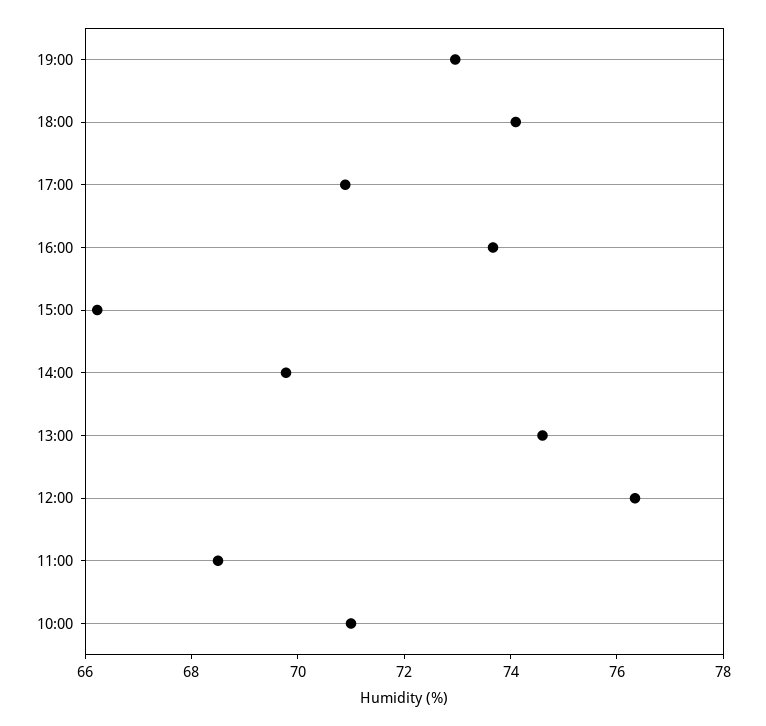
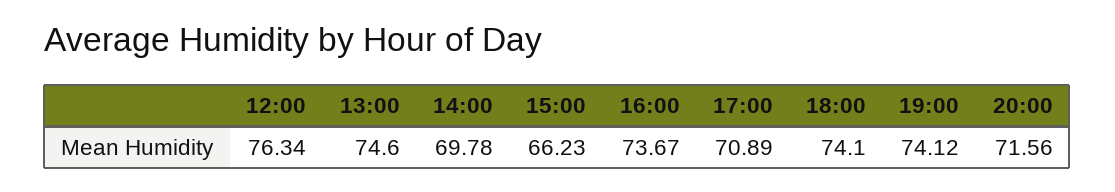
19:00: 73 -> 74.12
11:00: 68.5 -> none
10:00: 71 -> none
20:00: none -> 71.56

